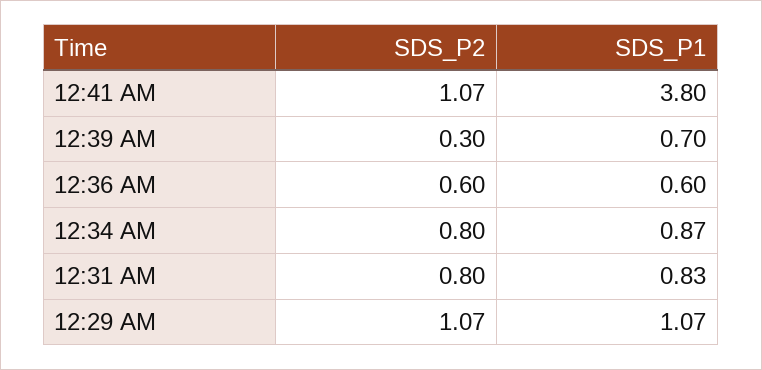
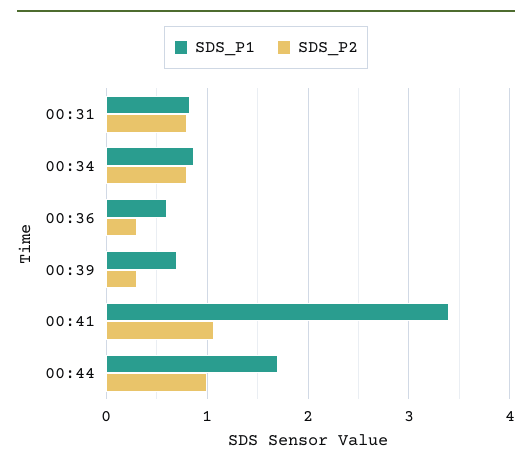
SDS_P1, 12:41 AM: 3.8 -> 3.4
SDS_P2, 12:36 AM: 0.6 -> 0.3
SDS_P2, 12:29 AM: 1.07 -> none
SDS_P1, 12:29 AM: 1.07 -> none
SDS_P1, 00:44: none -> 1.7
SDS_P2, 00:44: none -> 1

